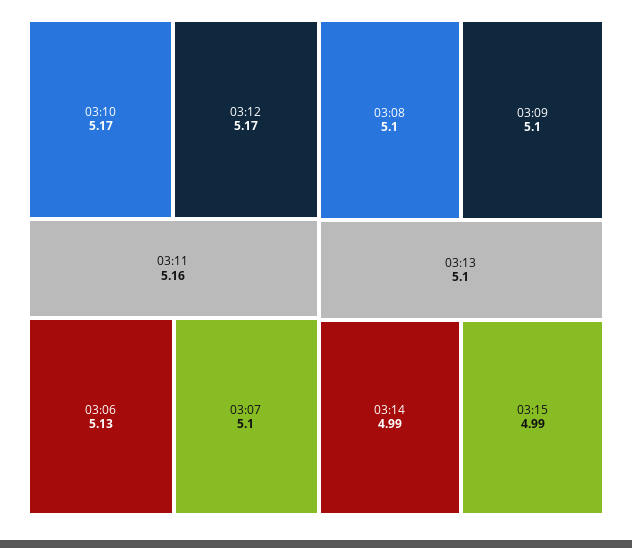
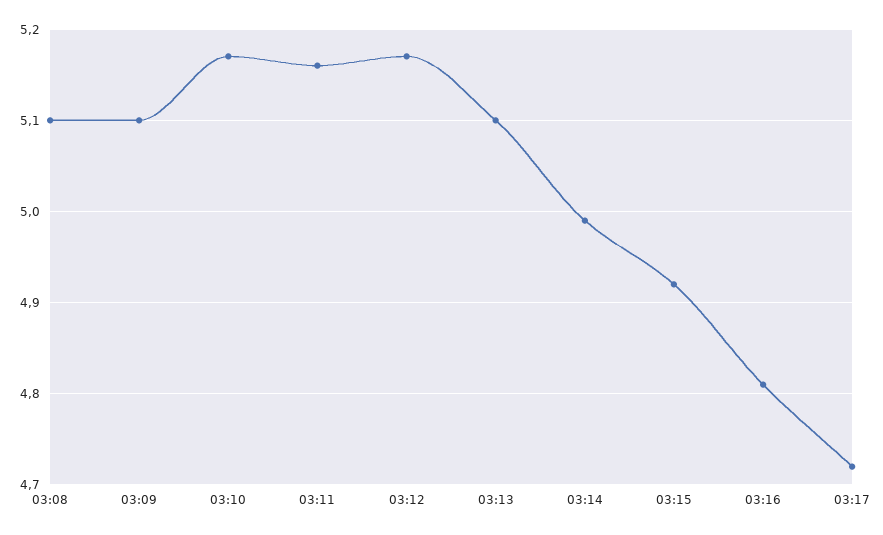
03:06: 5.13 -> none
03:07: 5.1 -> none
03:15: 4.99 -> 4.92
03:16: none -> 4.81
03:17: none -> 4.72

